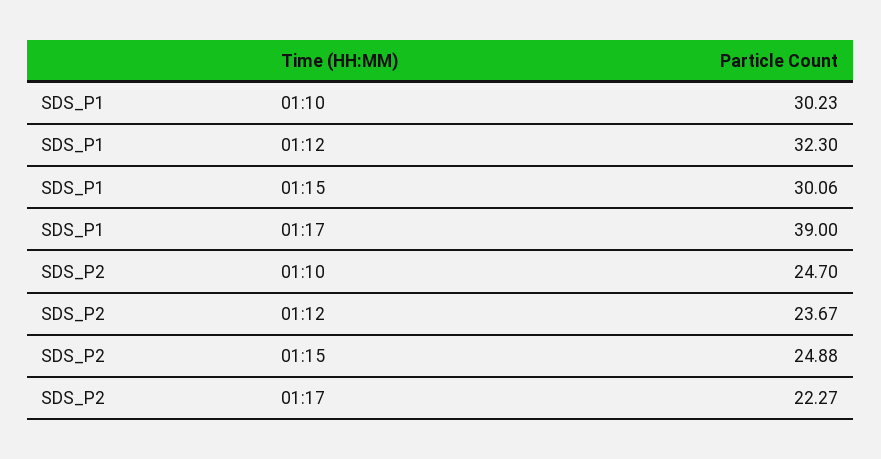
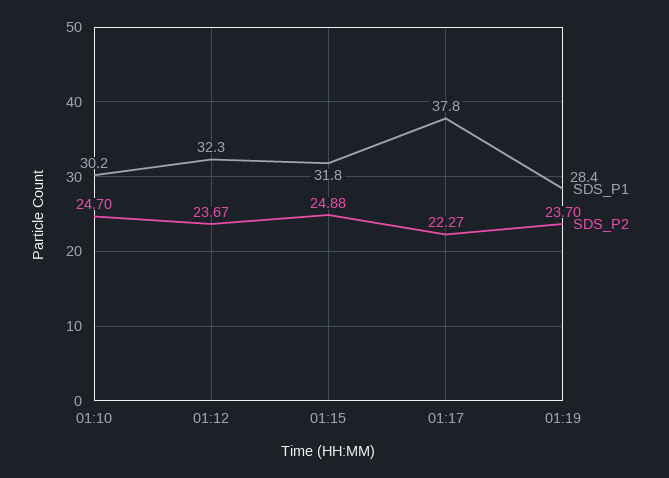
SDS_P1, 01:15: 30.06 -> 31.8
SDS_P1, 01:17: 39 -> 37.8
SDS_P1, 01:19: none -> 28.4
SDS_P2, 01:19: none -> 23.7

